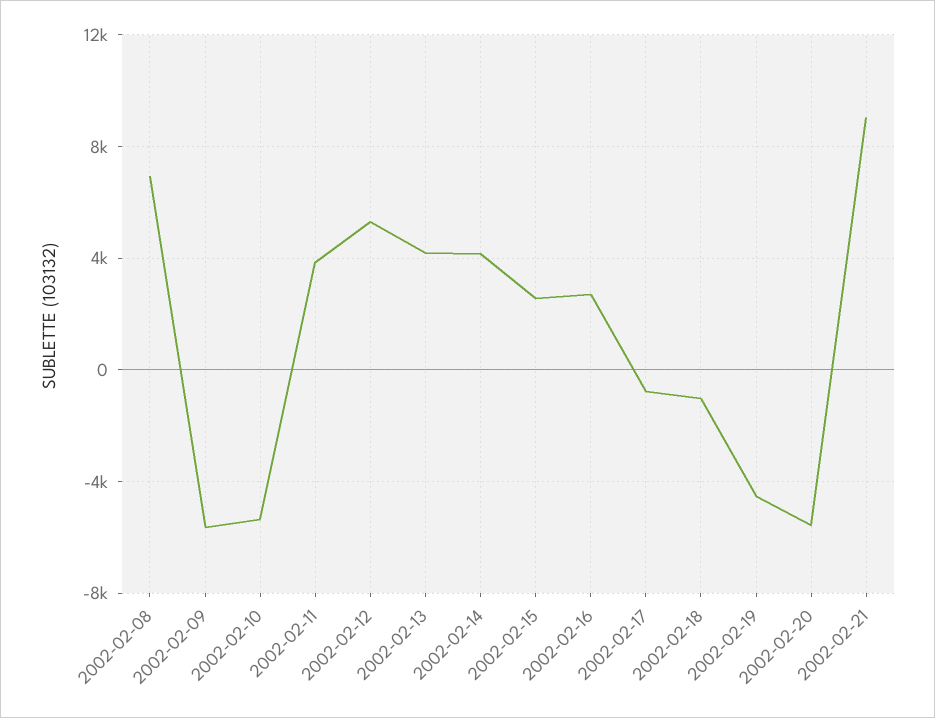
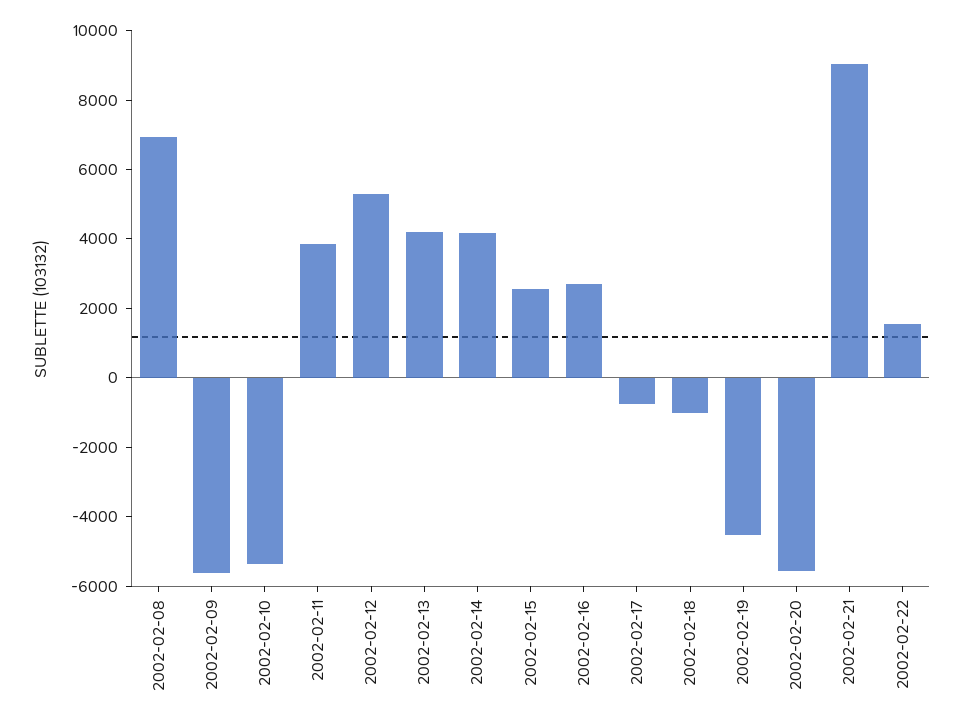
2002-02-22: none -> 1500

